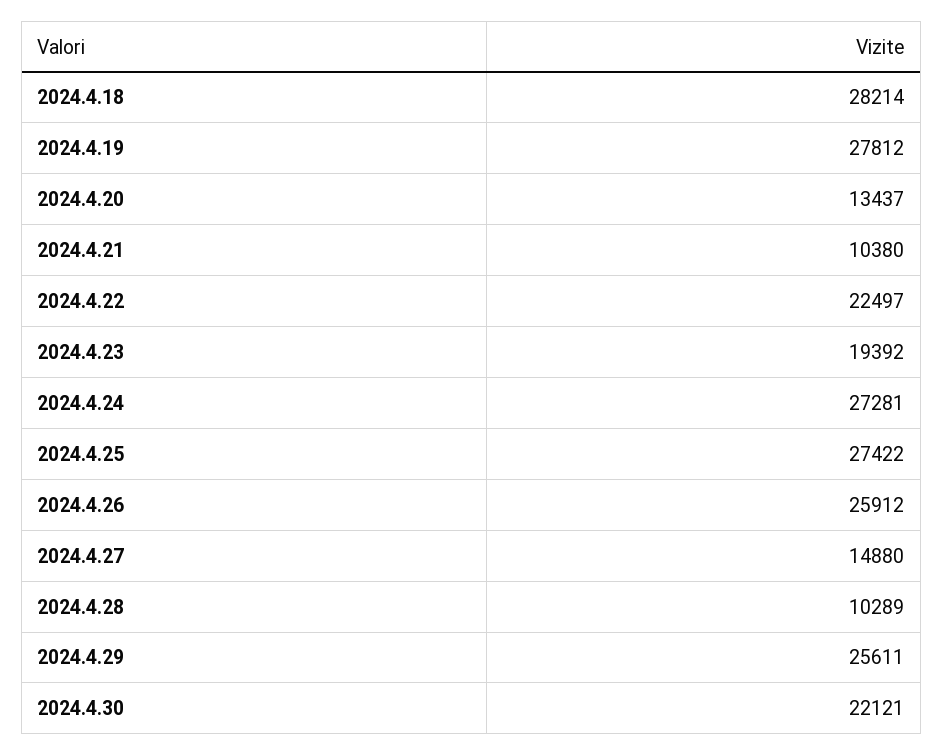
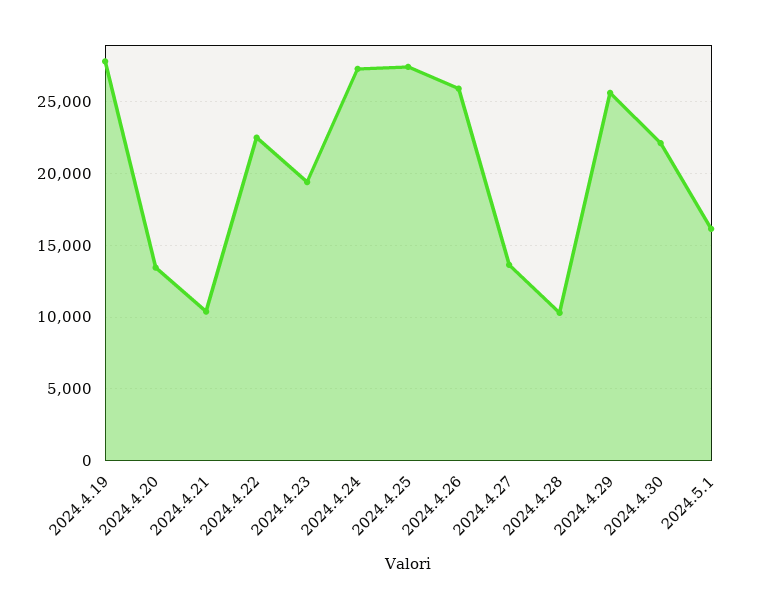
2024.4.18: 28214 -> none
2024.4.27: 14880 -> 13500
2024.5.1: none -> 16000

